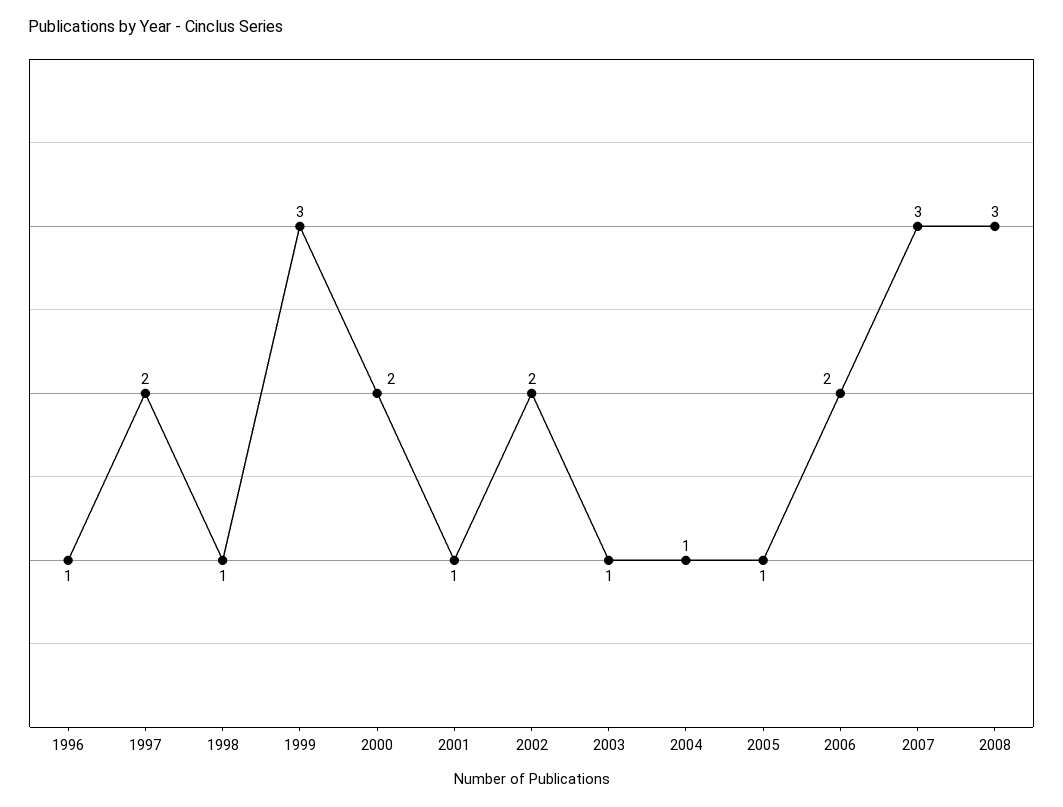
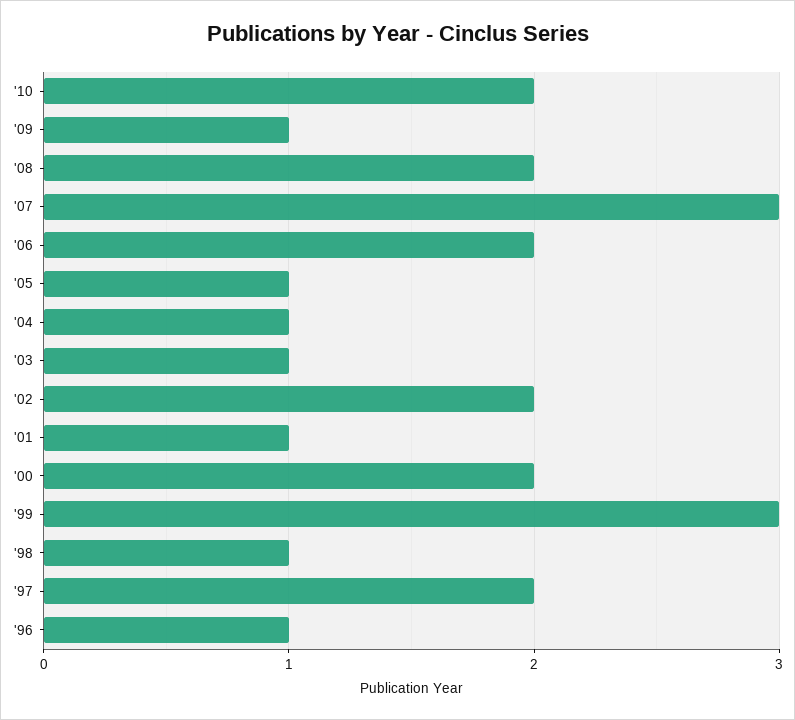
2008: 3 -> 2
'10: none -> 2
'09: none -> 1

